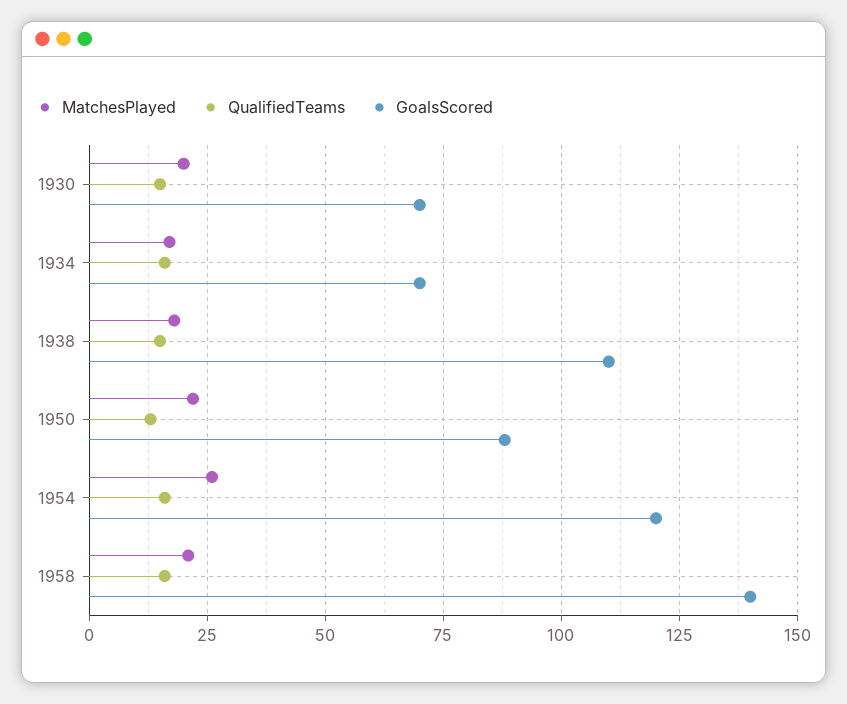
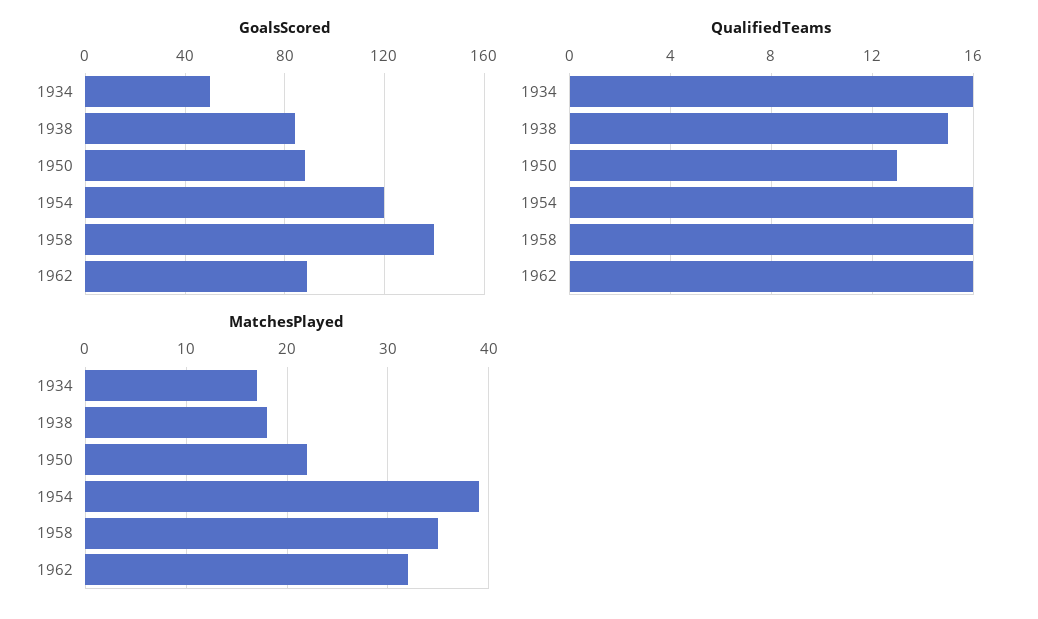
MatchesPlayed, 1930: 20 -> none
QualifiedTeams, 1930: 15 -> none
GoalsScored, 1930: 70 -> none
GoalsScored, 1934: 70 -> 50
GoalsScored, 1938: 110 -> 85
MatchesPlayed, 1954: 25 -> 39
MatchesPlayed, 1958: 20 -> 35
GoalsScored, 1962: none -> 90
QualifiedTeams, 1962: none -> 16
MatchesPlayed, 1962: none -> 32

